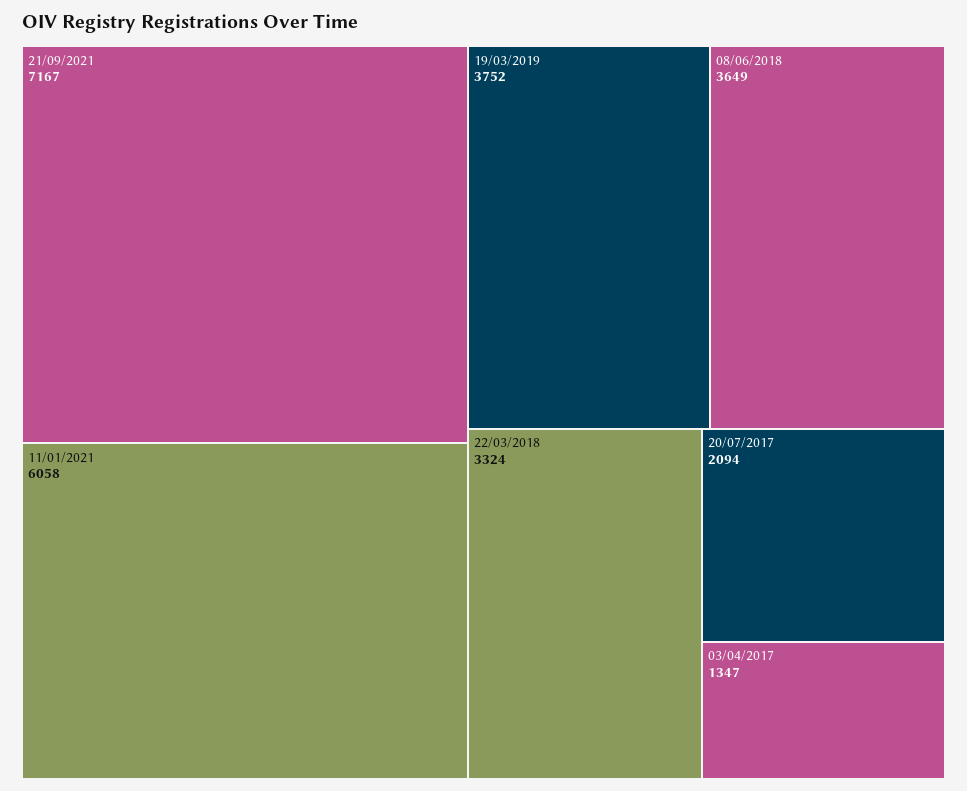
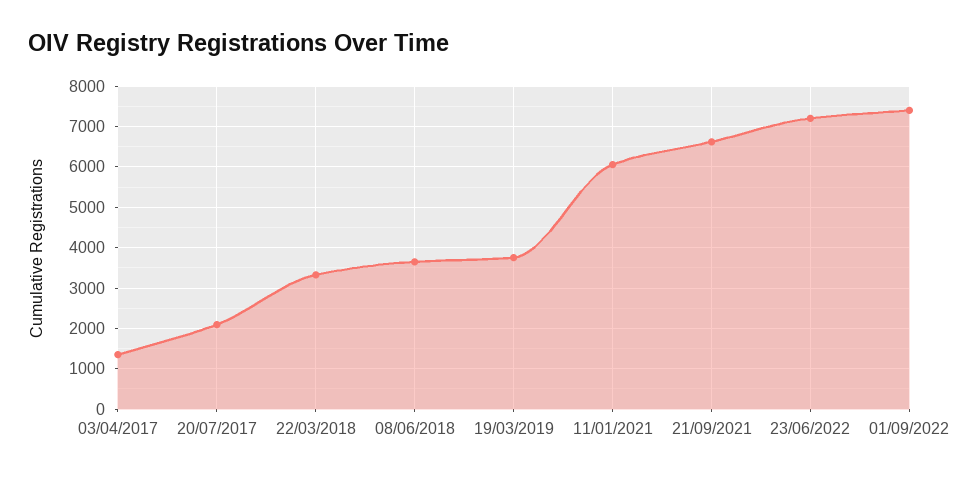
21/09/2021: 7167 -> 6600
23/06/2022: none -> 7200
01/09/2022: none -> 7400

